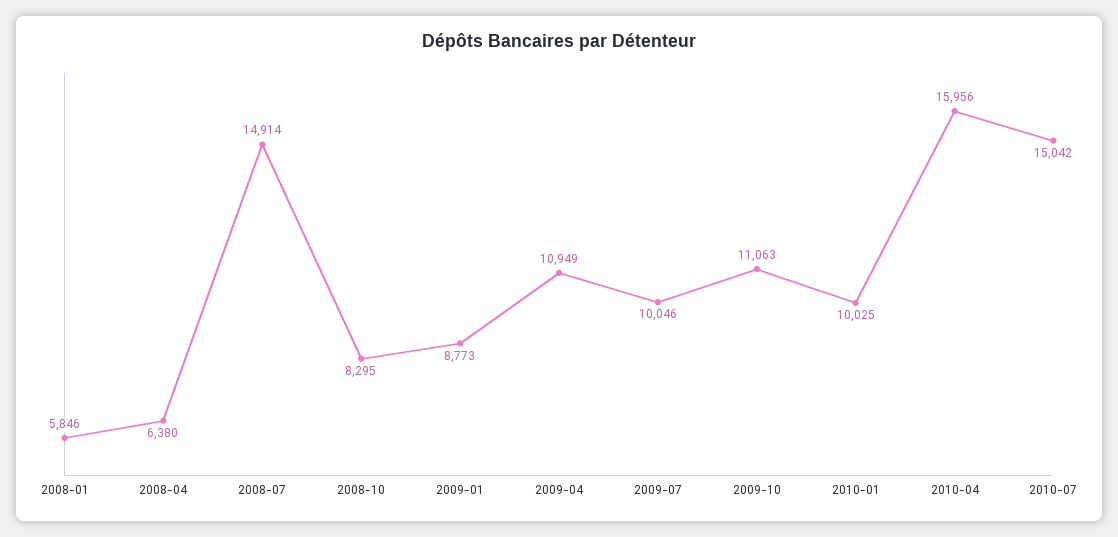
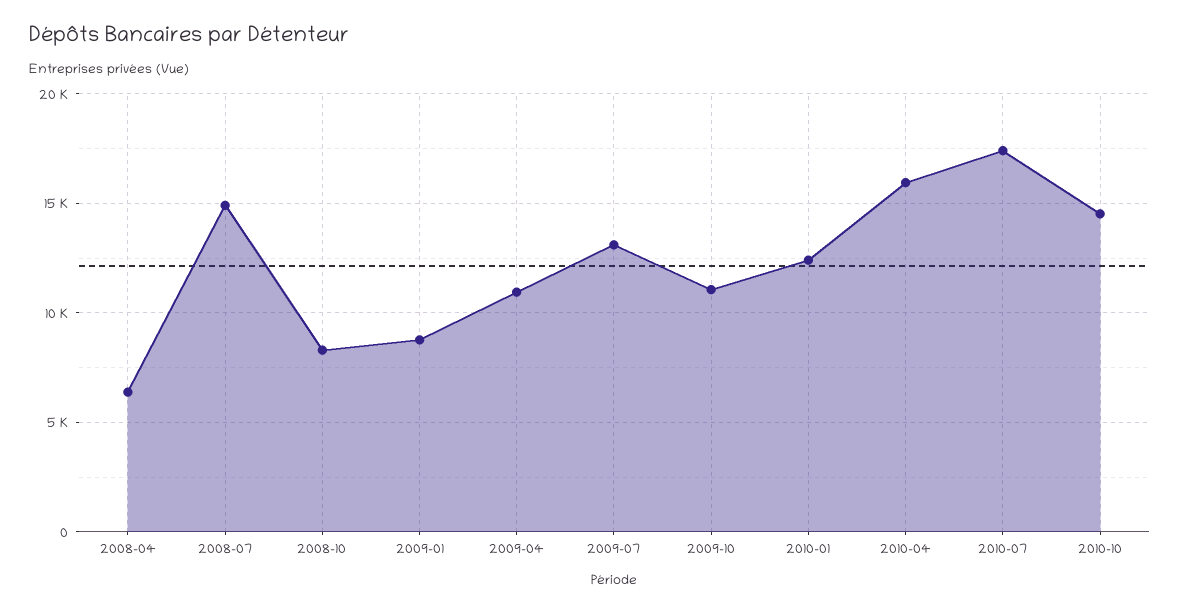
2008-01: 5846 -> none
2009-07: 10046 -> 13000
2010-01: 10025 -> 12500
2010-07: 15042 -> 17500
2010-10: none -> 14500

